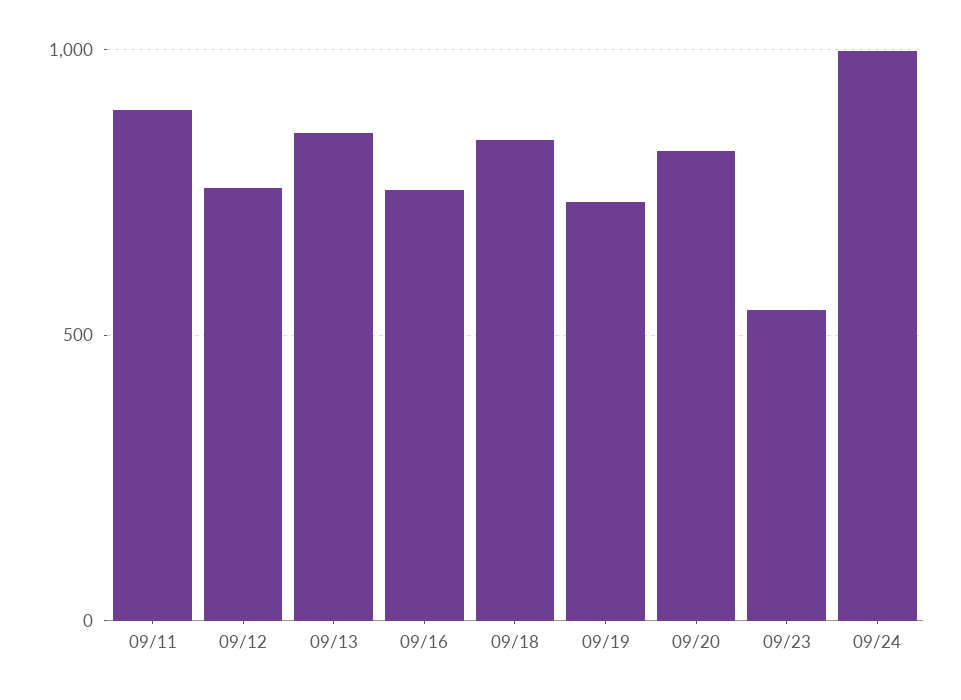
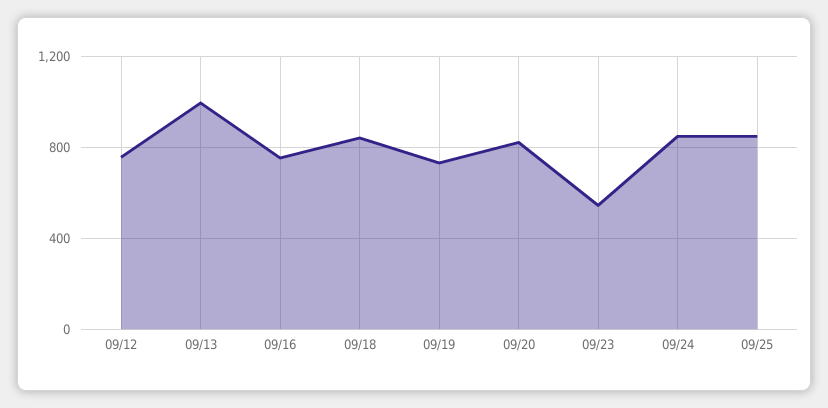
09/11: 900 -> none
09/13: 850 -> 1000
09/24: 1000 -> 850
09/25: none -> 850

